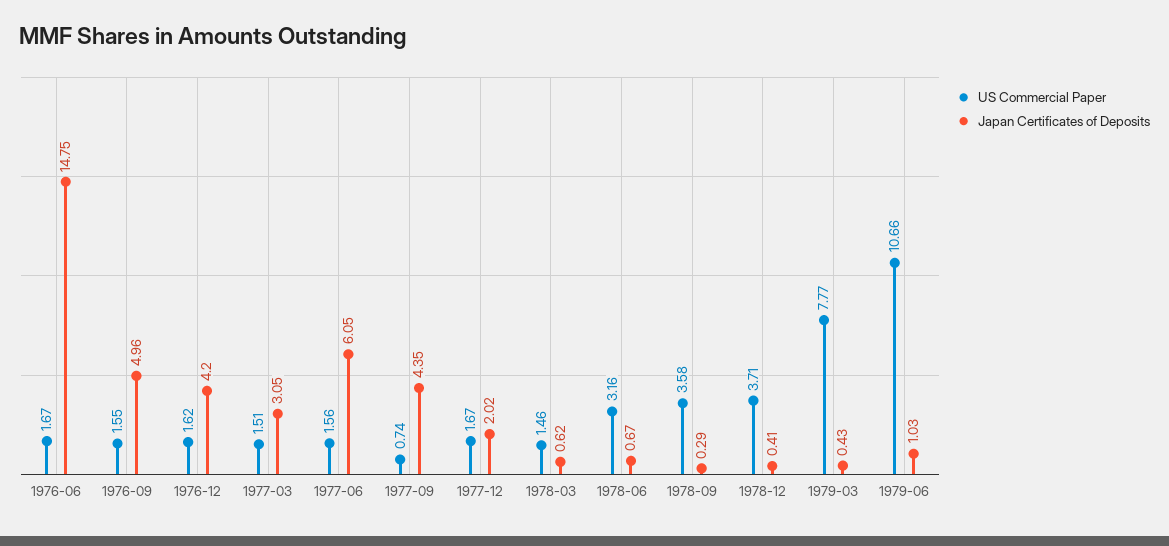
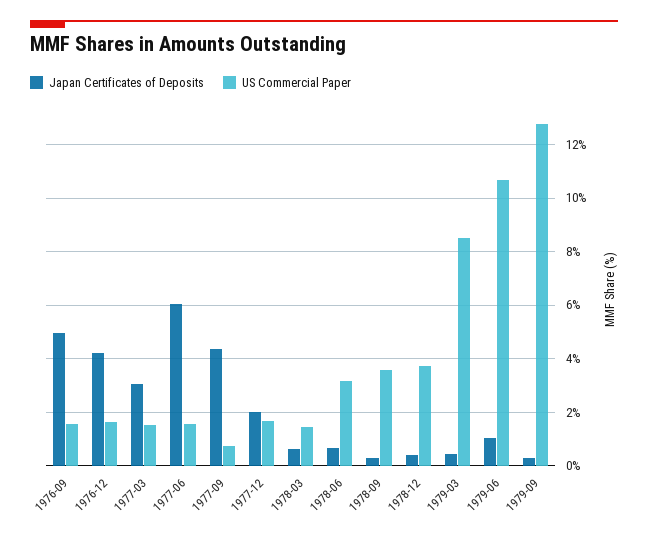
US Commercial Paper, 1976-06: 1.67 -> none
Japan Certificates of Deposits, 1976-06: 14.75 -> none
US Commercial Paper, 1979-03: 7.77 -> 8.5
Japan Certificates of Deposits, 1979-09: none -> 0.25
US Commercial Paper, 1979-09: none -> 12.75

